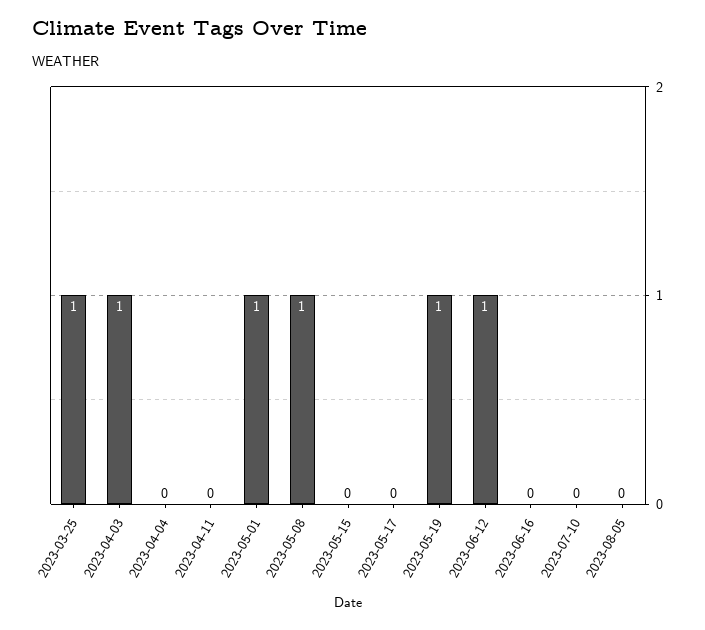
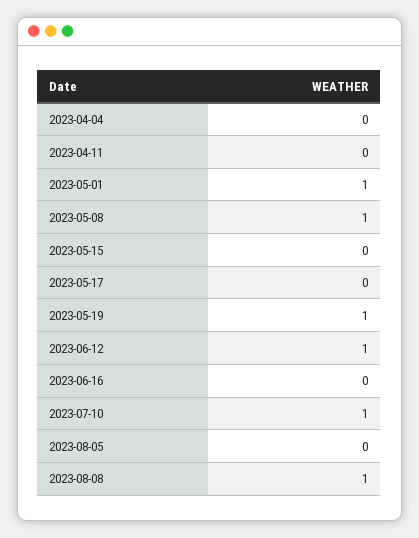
2023-03-25: 1 -> none
2023-04-03: 1 -> none
2023-07-10: 0 -> 1
2023-08-08: none -> 1

